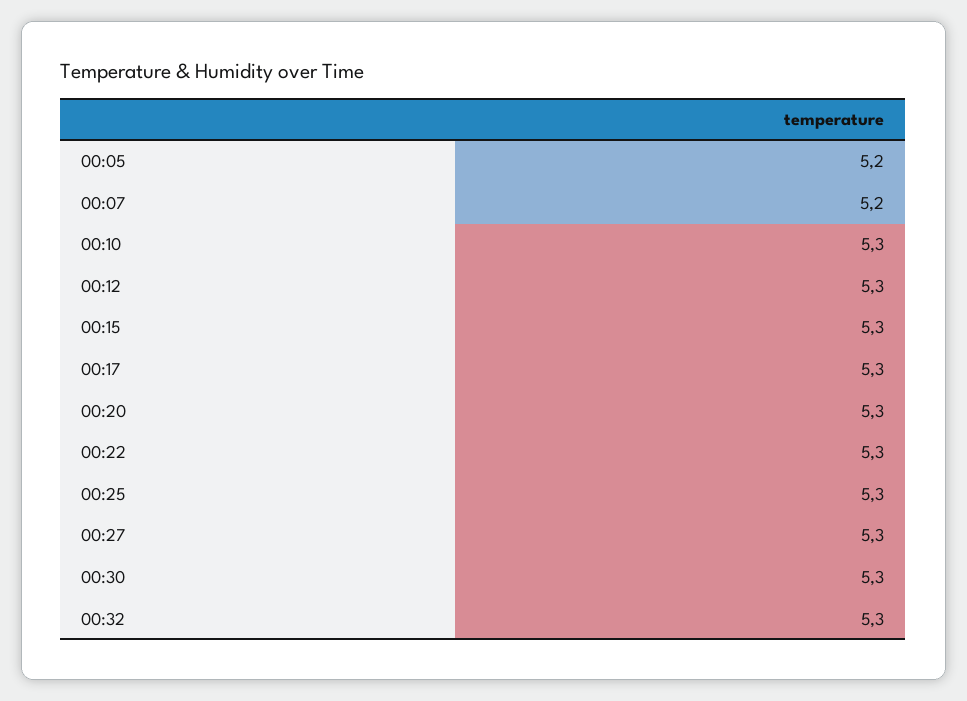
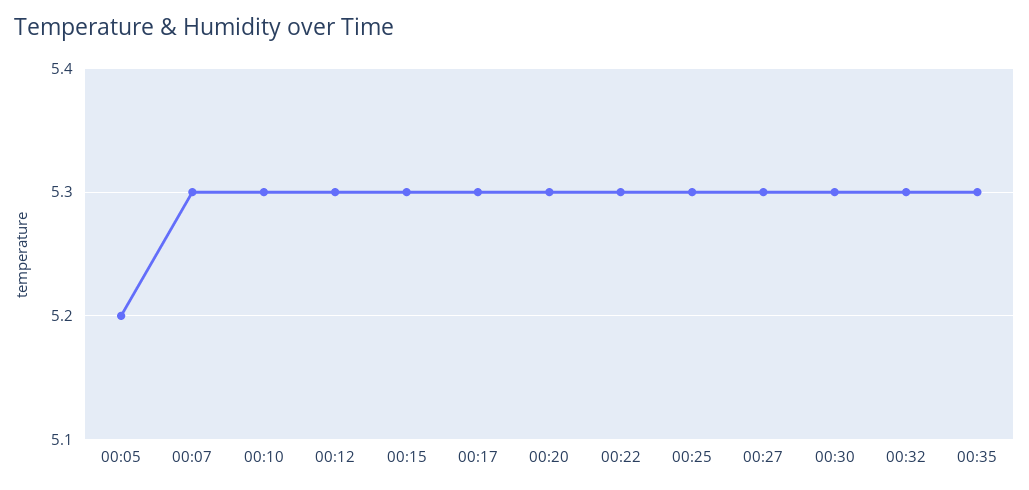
00:07: 5.2 -> 5.3
00:35: none -> 5.3

